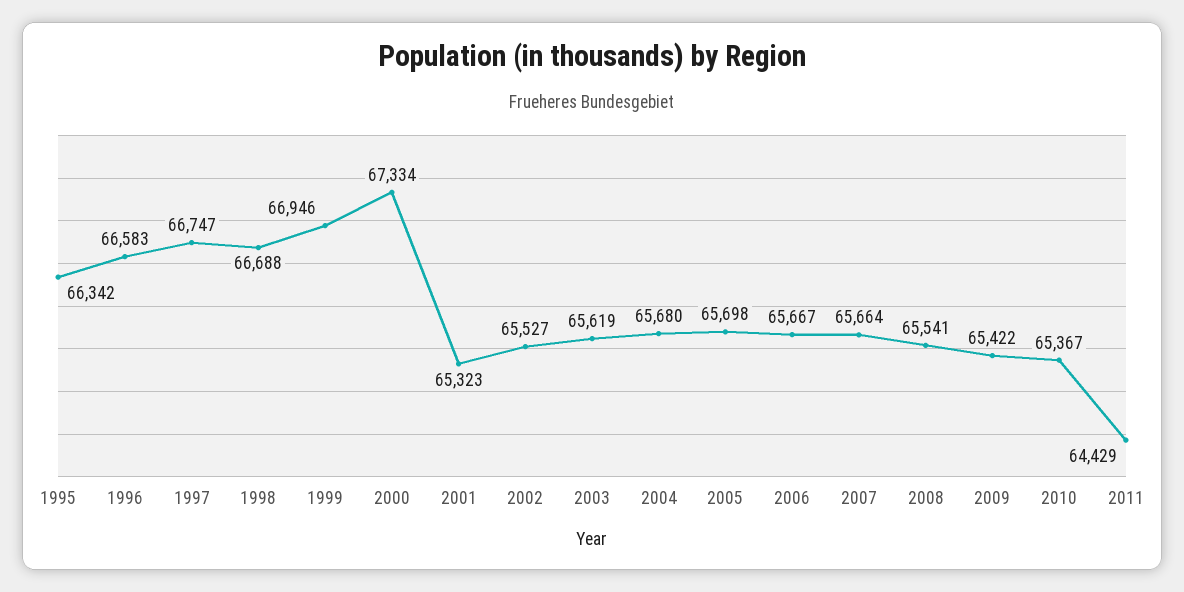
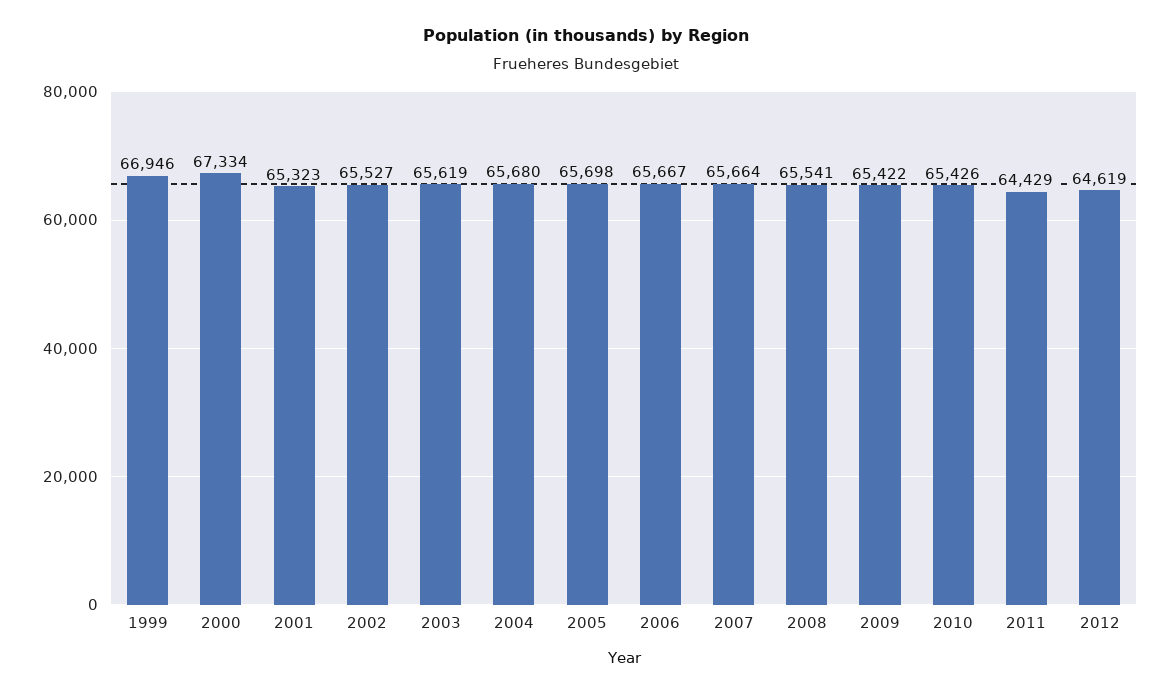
1995: 66342 -> none
1996: 66583 -> none
1997: 66747 -> none
1998: 66688 -> none
2010: 65367 -> 65426
2012: none -> 64619

